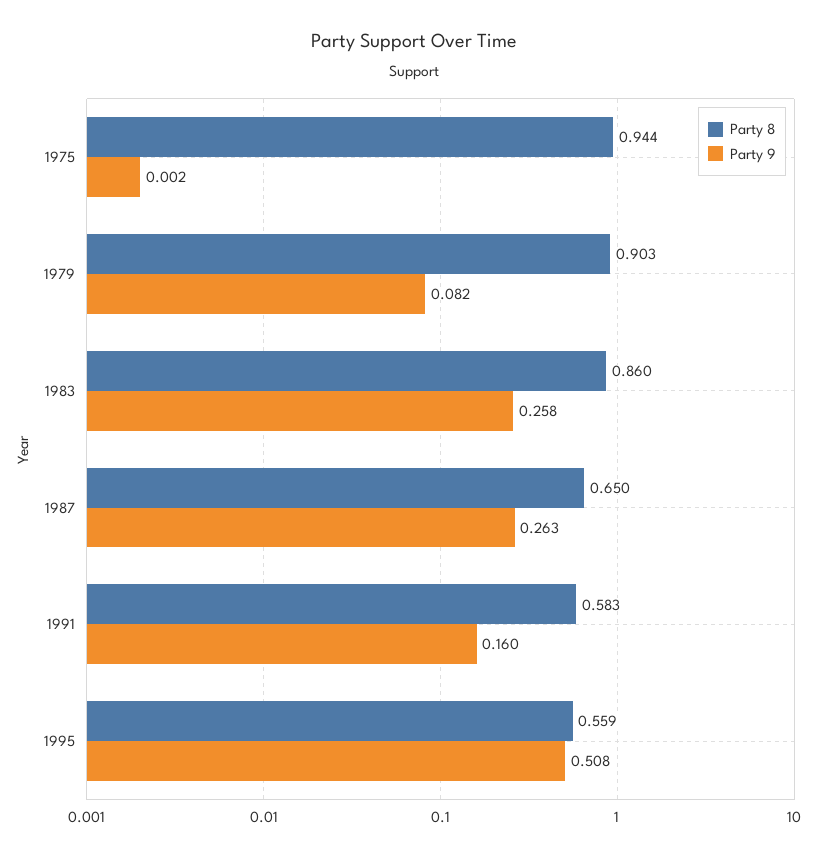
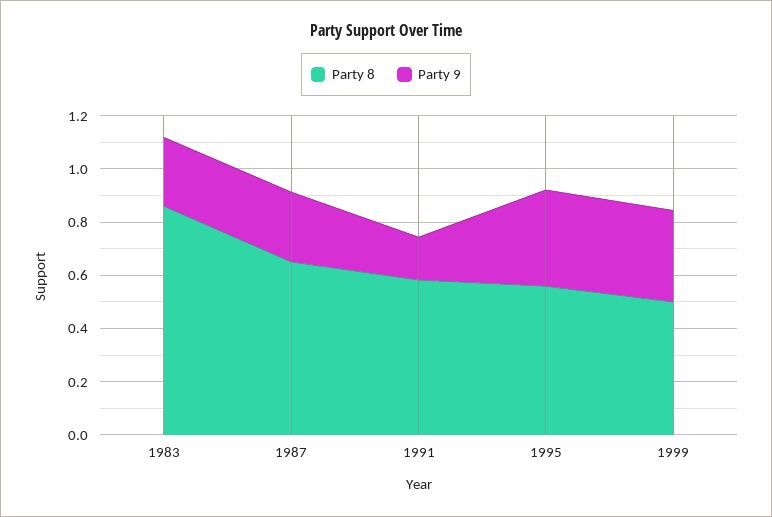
Party 8, 1975: 0.944 -> none
Party 9, 1975: 0.002 -> none
Party 8, 1979: 0.903 -> none
Party 9, 1979: 0.082 -> none
Party 9, 1995: 0.508 -> 0.35
Party 8, 1999: none -> 0.5
Party 9, 1999: none -> 0.35

